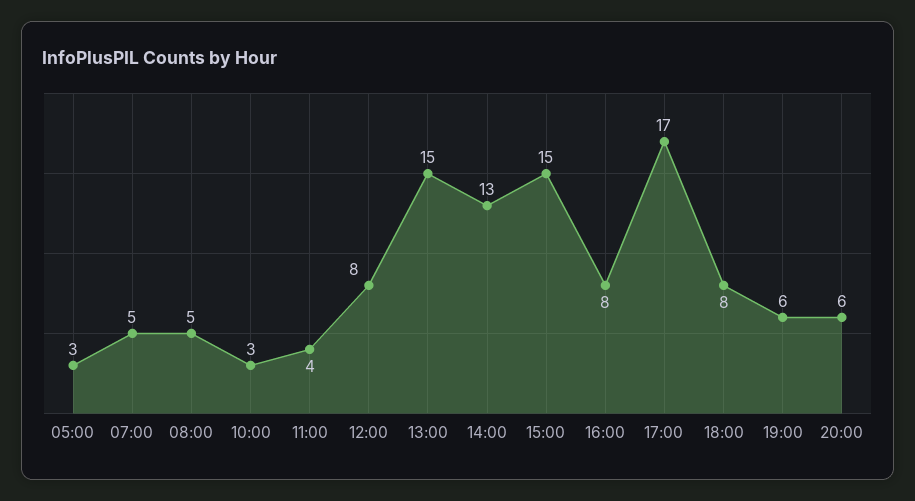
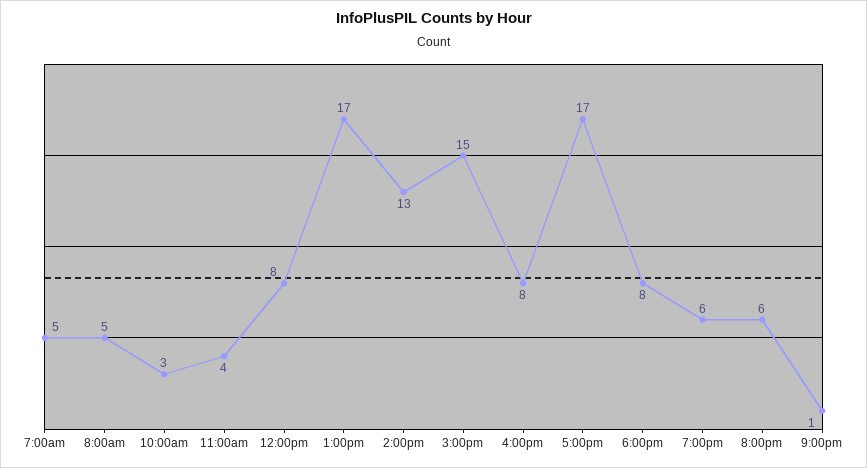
05:00: 3 -> none
13:00: 15 -> 17
9:00pm: none -> 1

